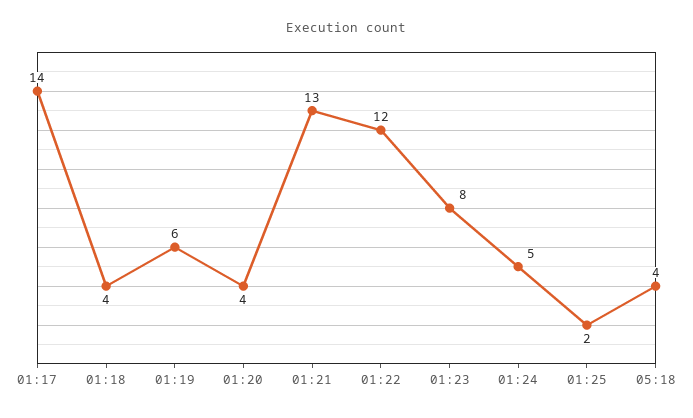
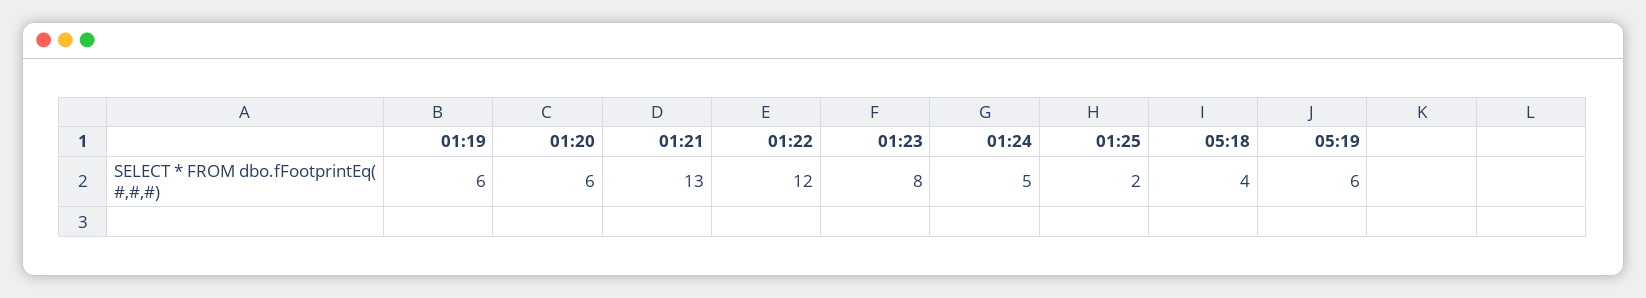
01:17: 14 -> none
01:18: 4 -> none
01:20: 4 -> 6
05:19: none -> 6

